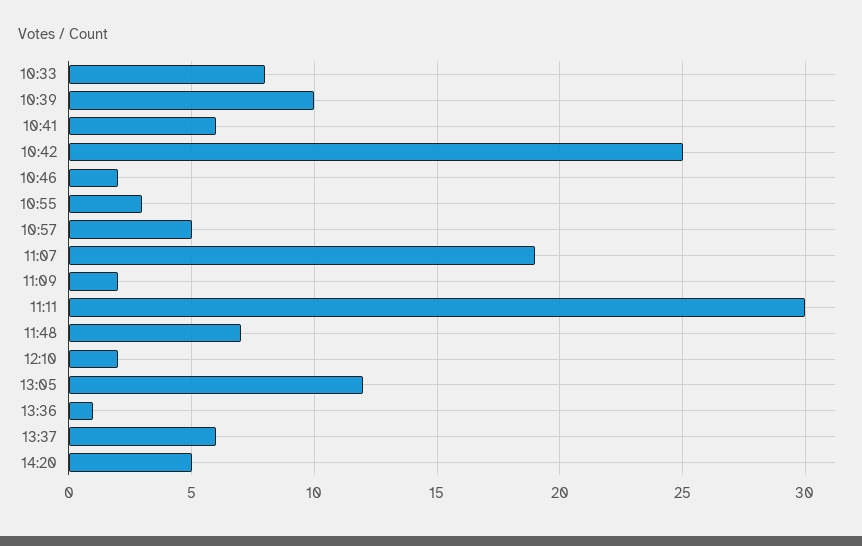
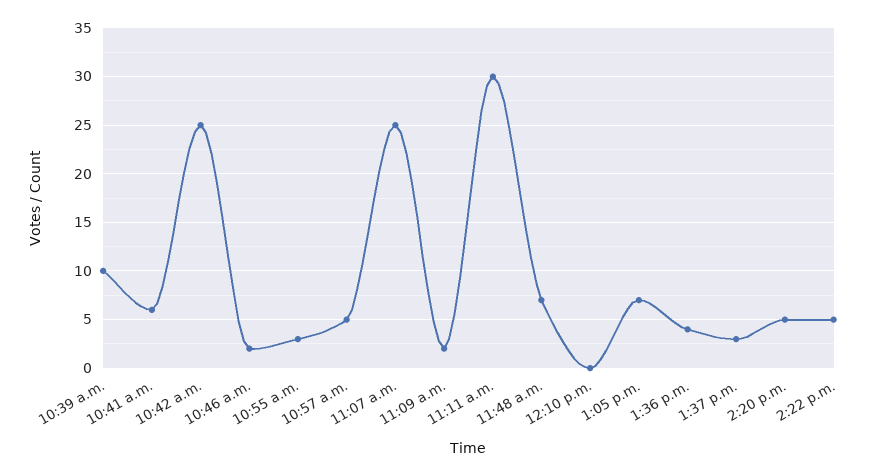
10:33: 8 -> none
11:07: 19 -> 25
12:10: 2 -> 0
13:05: 12 -> 7
13:36: 1 -> 4
13:37: 6 -> 3
2:22 p.m.: none -> 5

